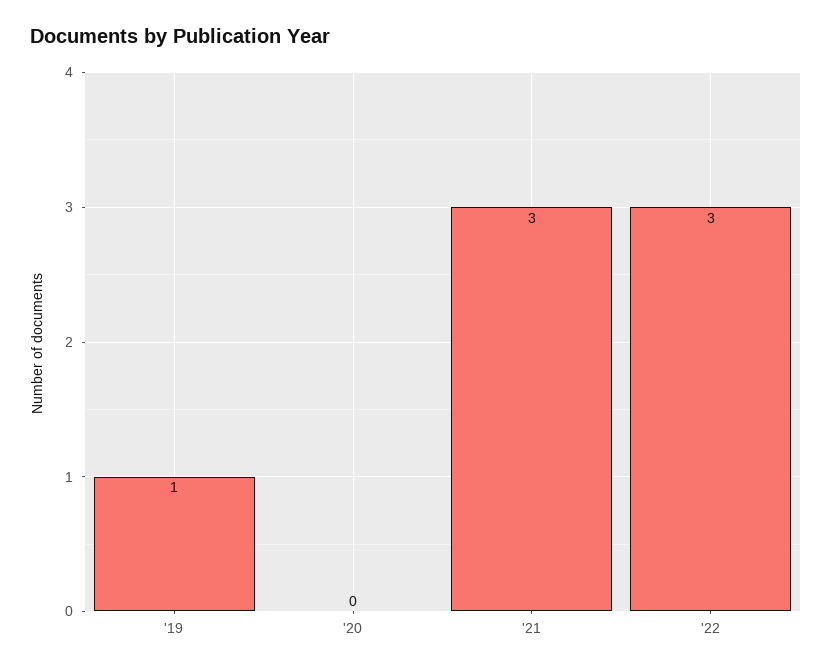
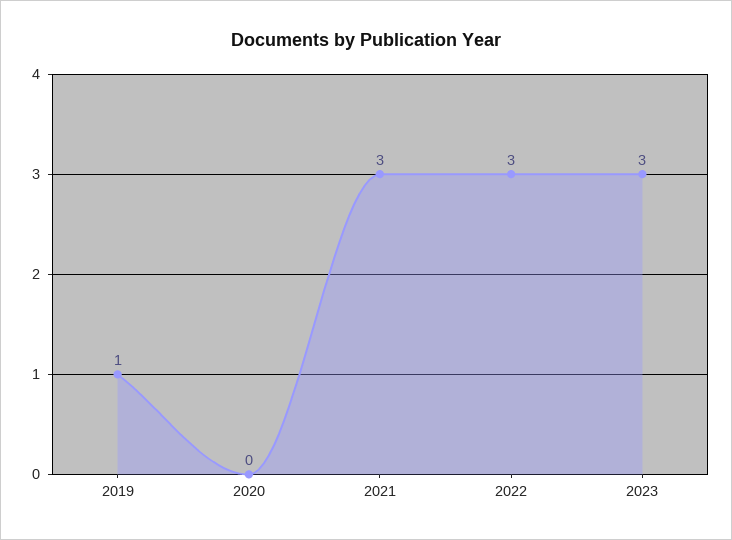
2023: none -> 3

